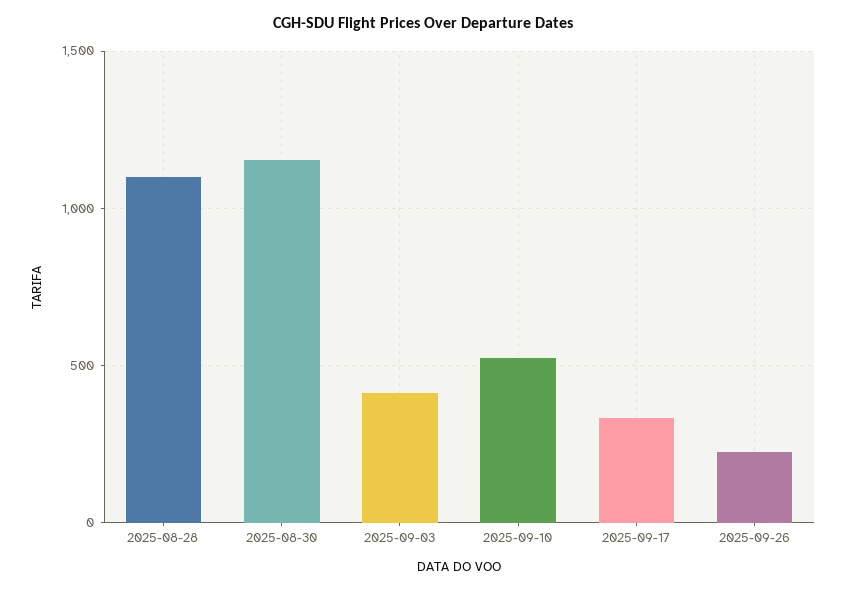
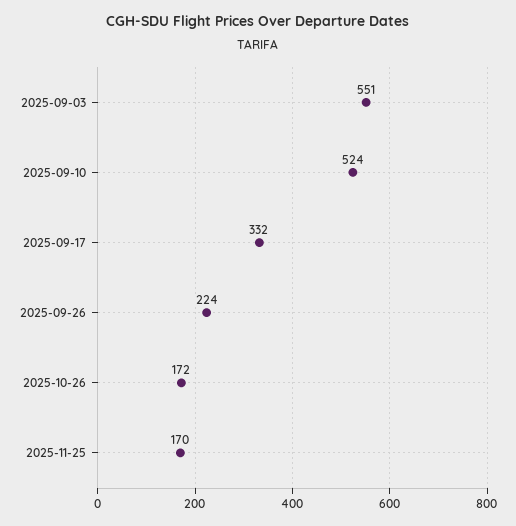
2025-08-28: 1100 -> none
2025-08-30: 1150 -> none
2025-09-03: 400 -> 551
2025-10-26: none -> 172
2025-11-25: none -> 170

